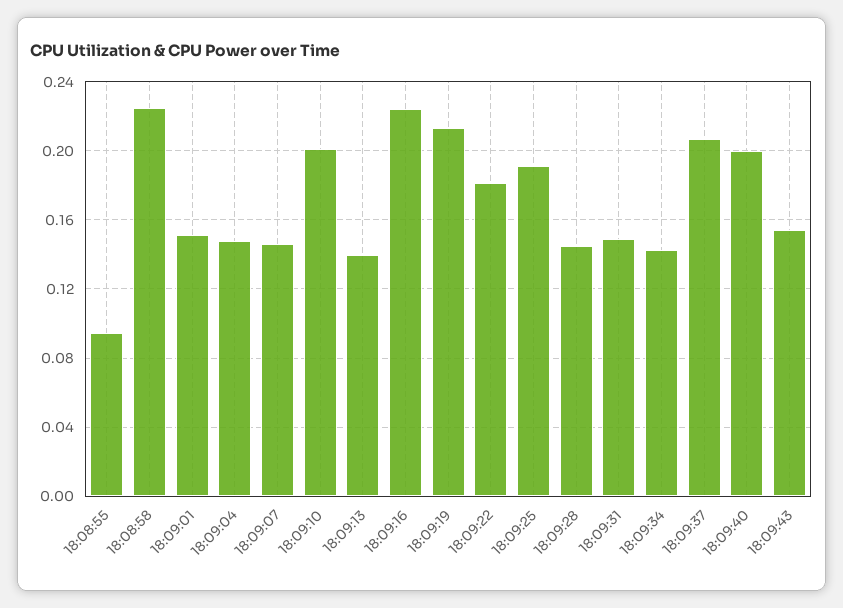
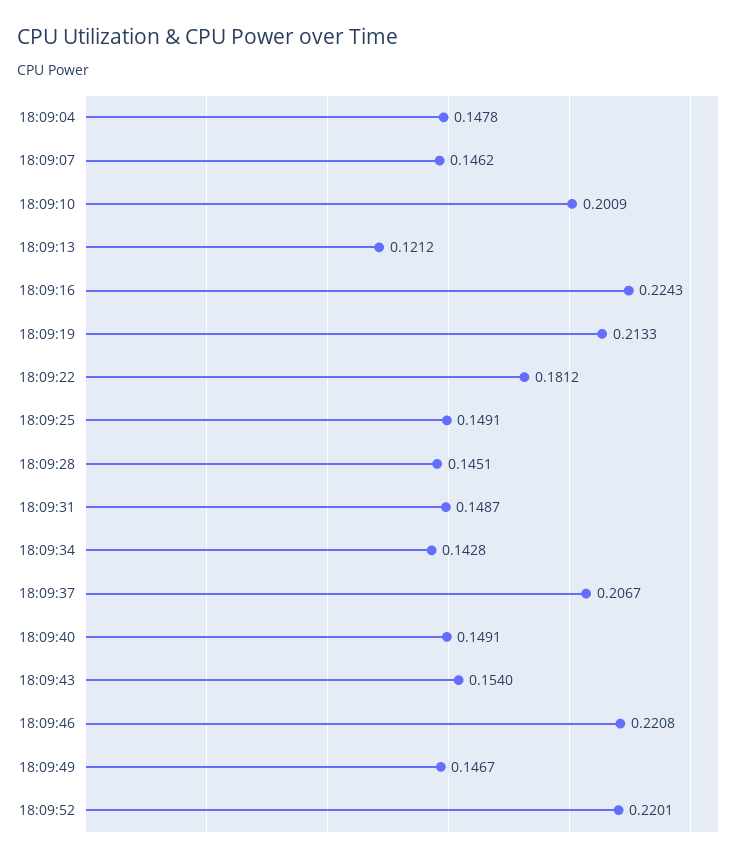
18:08:55: 0.095 -> none
18:08:58: 0.225 -> none
18:09:01: 0.15 -> none
18:09:13: 0.14 -> 0.1212
18:09:25: 0.19 -> 0.1491
18:09:40: 0.2 -> 0.1491
18:09:46: none -> 0.2208
18:09:49: none -> 0.1467
18:09:52: none -> 0.2201

